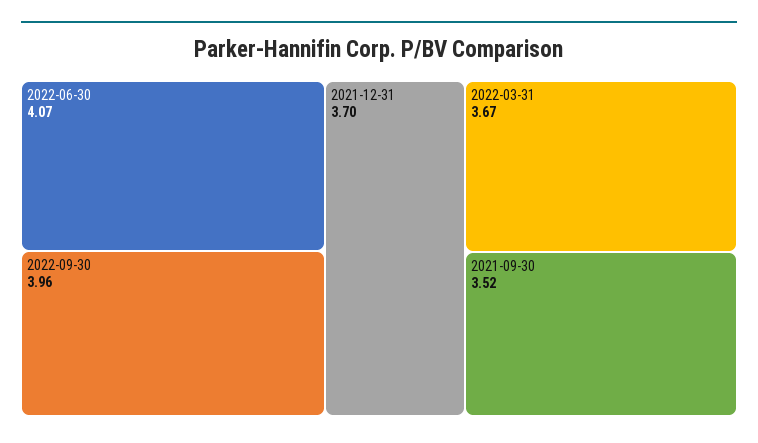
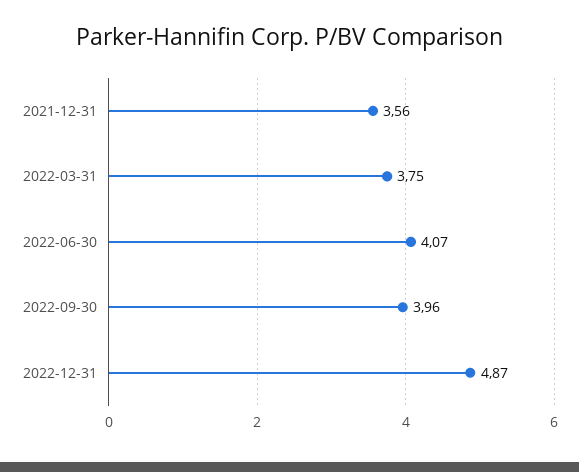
2021-12-31: 3.7 -> 3.56
2022-03-31: 3.67 -> 3.75
2021-09-30: 3.52 -> none
2022-12-31: none -> 4.87

